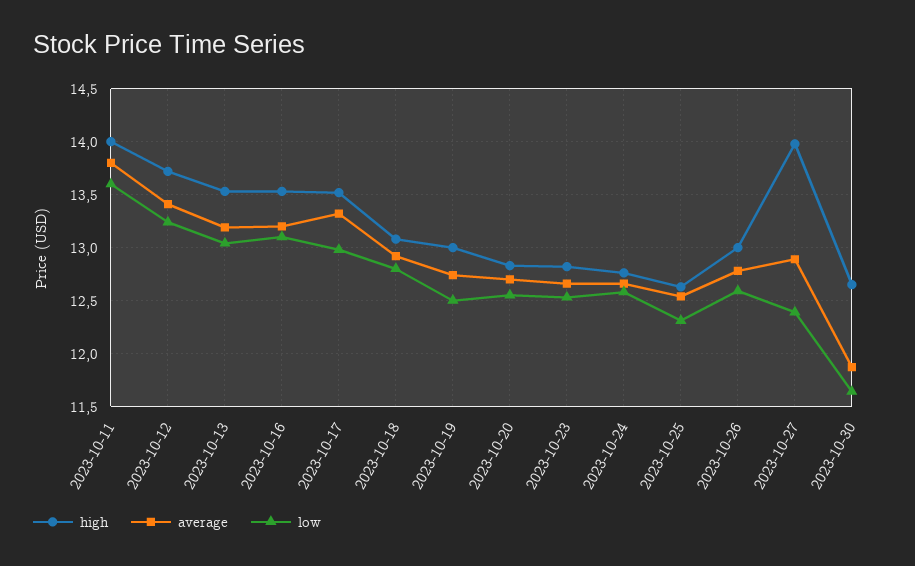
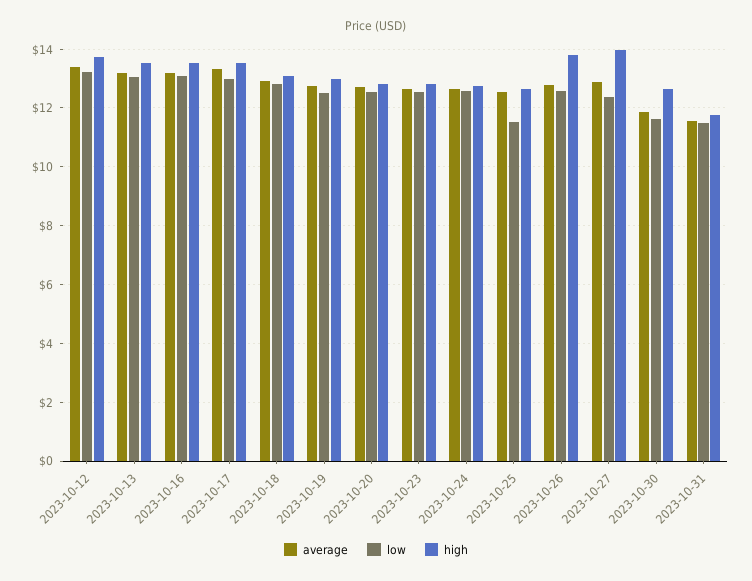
high, 2023-10-11: 14 -> none
average, 2023-10-11: 13.8 -> none
low, 2023-10-11: 13.6 -> none
low, 2023-10-25: 12.3 -> 11.5
high, 2023-10-26: 13 -> 13.75
average, 2023-10-31: none -> 11.5
low, 2023-10-31: none -> 11.5
high, 2023-10-31: none -> 11.75

